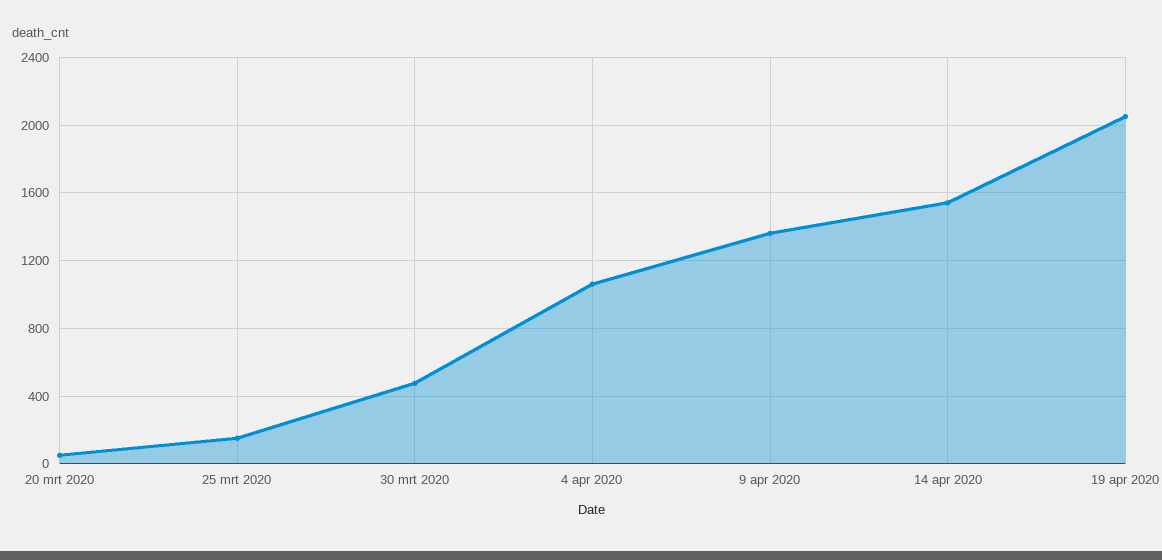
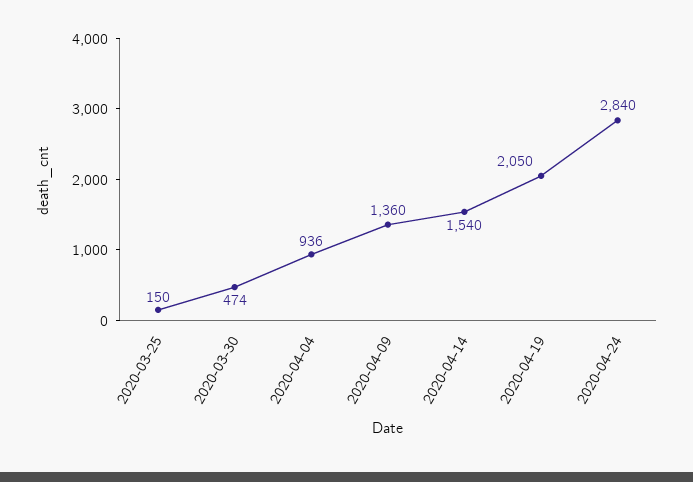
20 mrt 2020: 50 -> none
4 apr 2020: 1050 -> 936
2020-04-24: none -> 2840

